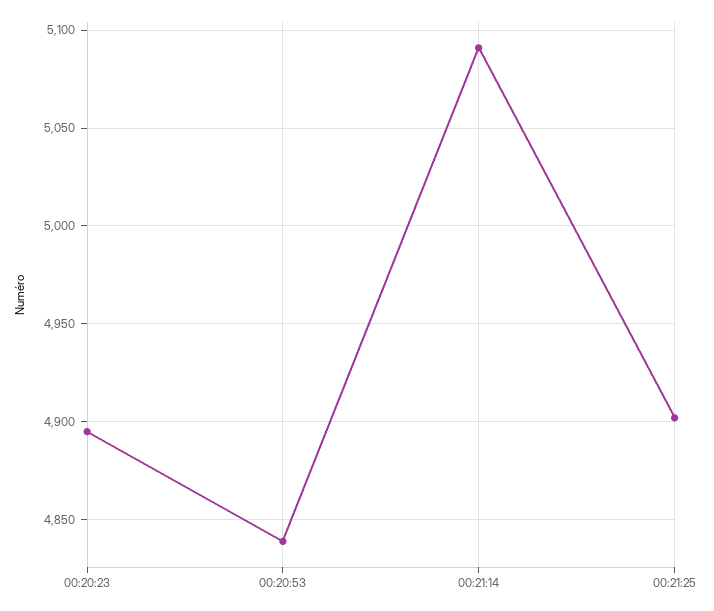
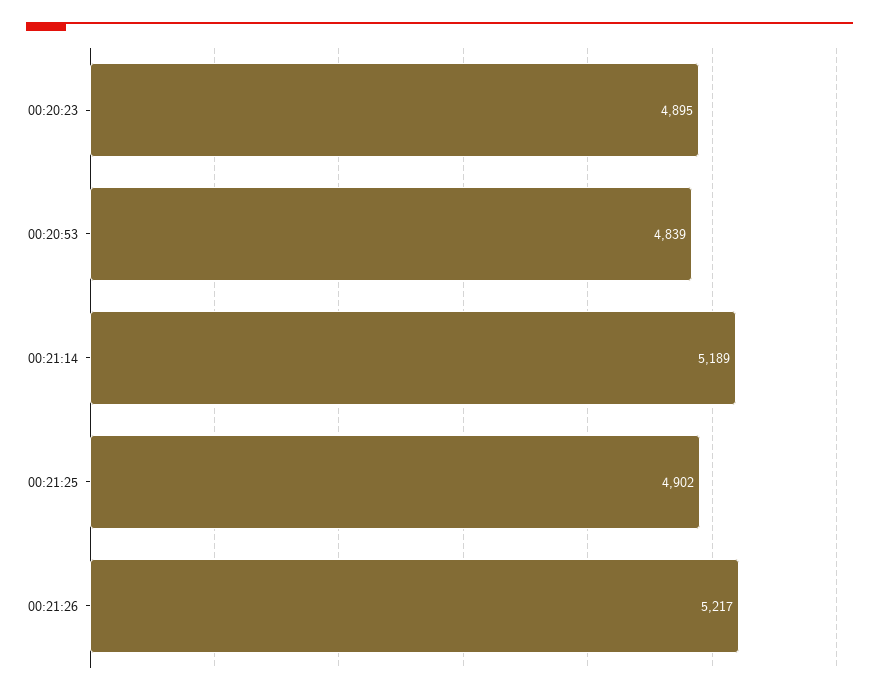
00:21:14: 5090 -> 5189
00:21:26: none -> 5217

